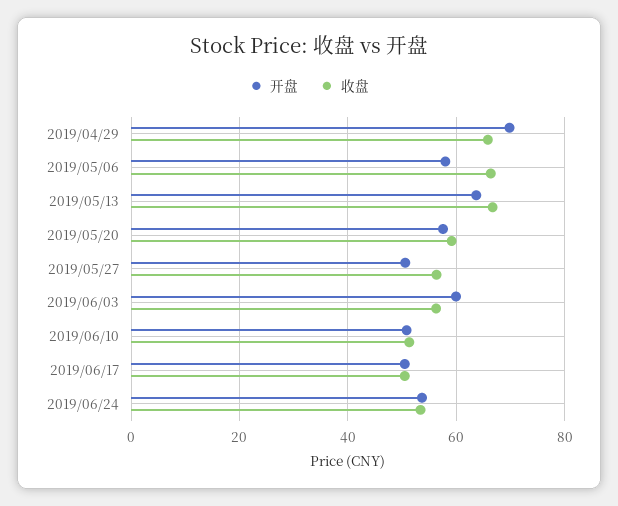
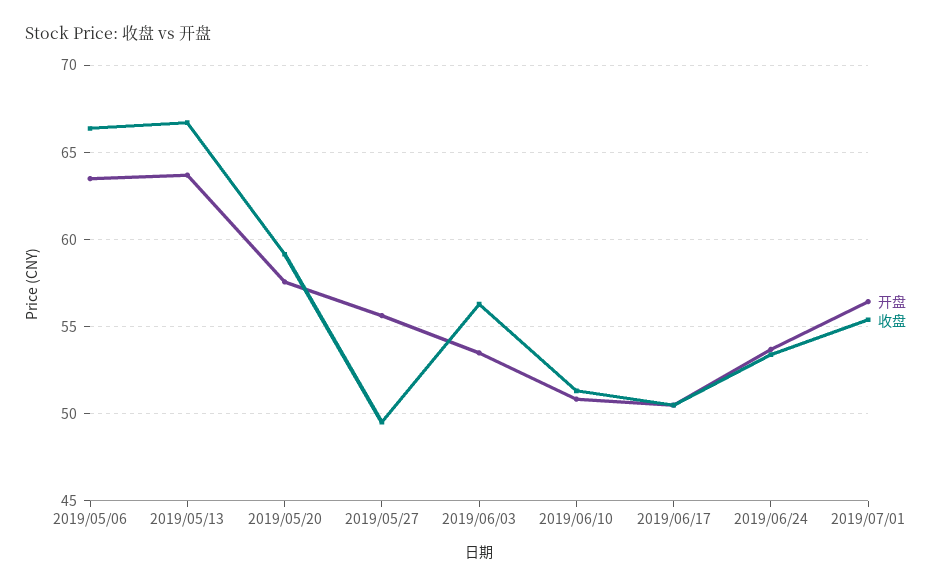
开盘, 2019/04/29: 70 -> none
收盘, 2019/04/29: 66 -> none
开盘, 2019/05/06: 58 -> 63.5
开盘, 2019/05/27: 50 -> 55.5
收盘, 2019/05/27: 56 -> 49.5
开盘, 2019/06/03: 60 -> 53.5
开盘, 2019/07/01: none -> 56.5
收盘, 2019/07/01: none -> 55.5

